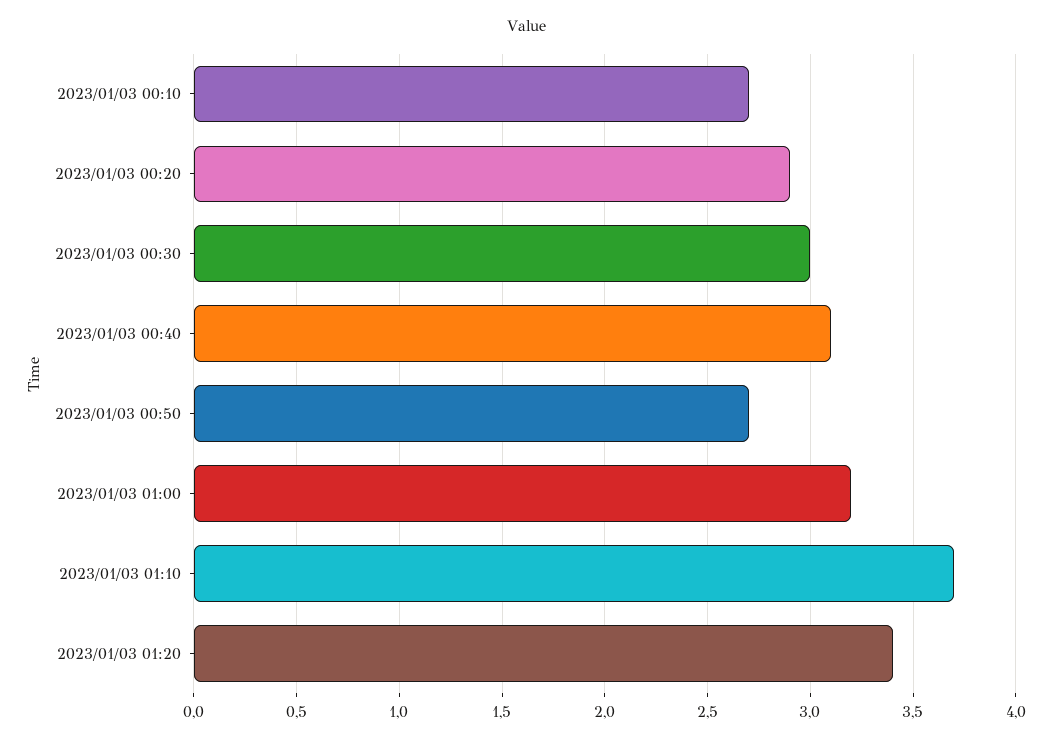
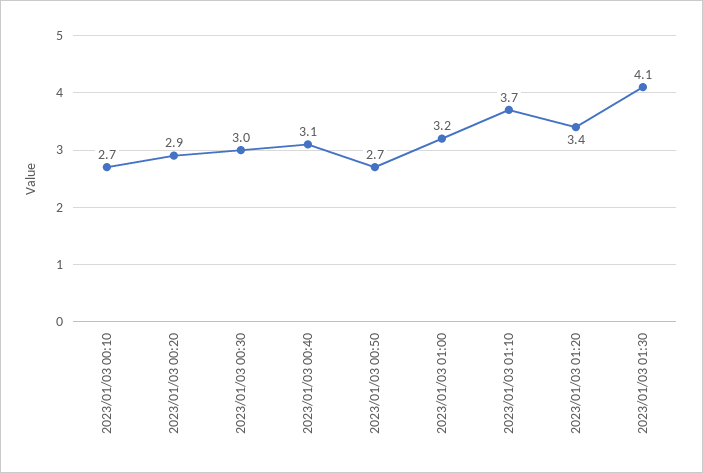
2023/01/03 01:30: none -> 4.1

